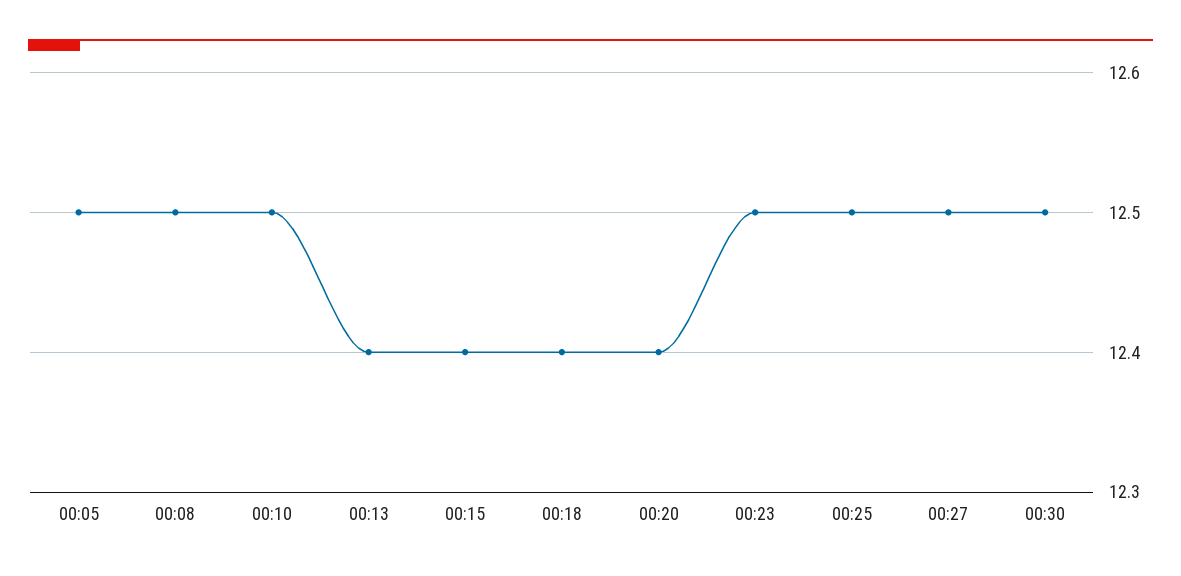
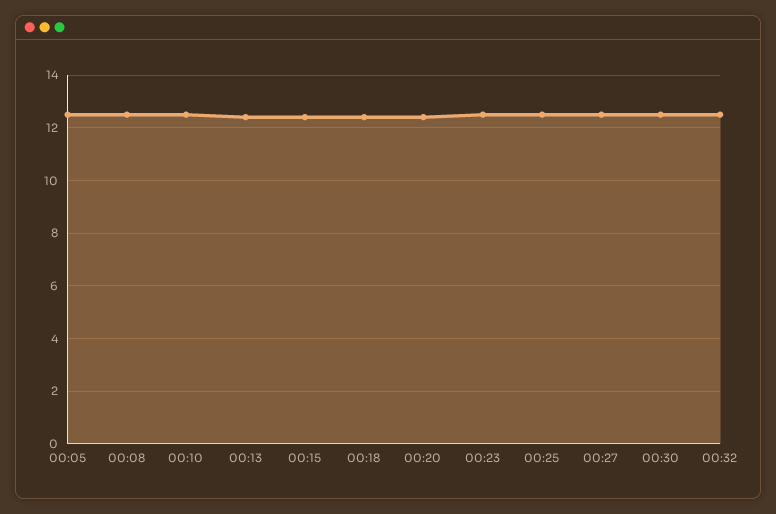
00:32: none -> 12.5

